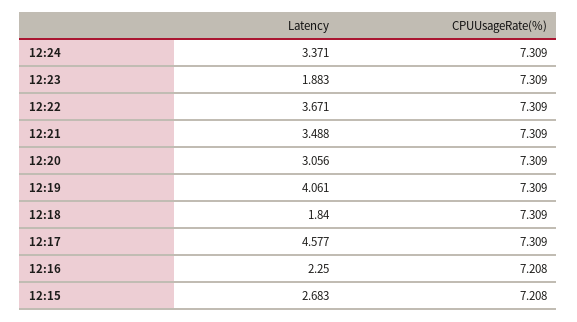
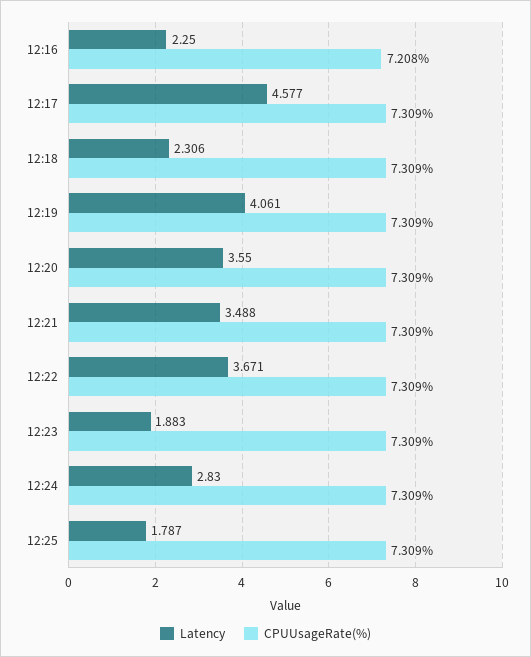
Latency, 12:24: 3.371 -> 2.83
Latency, 12:20: 3.056 -> 3.55
Latency, 12:18: 1.84 -> 2.306
Latency, 12:15: 2.683 -> none
CPUUsageRate(%), 12:15: 7.208 -> none
Latency, 12:25: none -> 1.787
CPUUsageRate(%), 12:25: none -> 7.309

